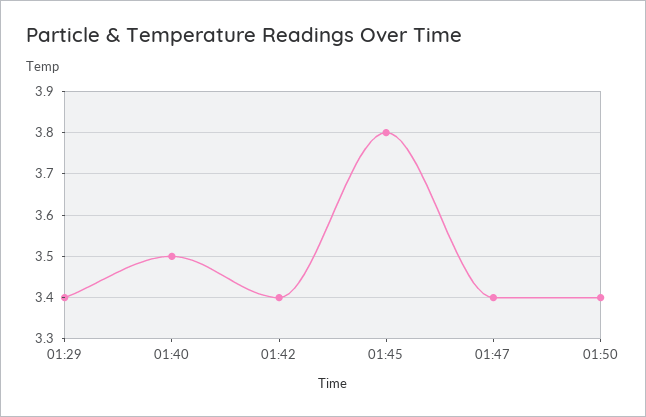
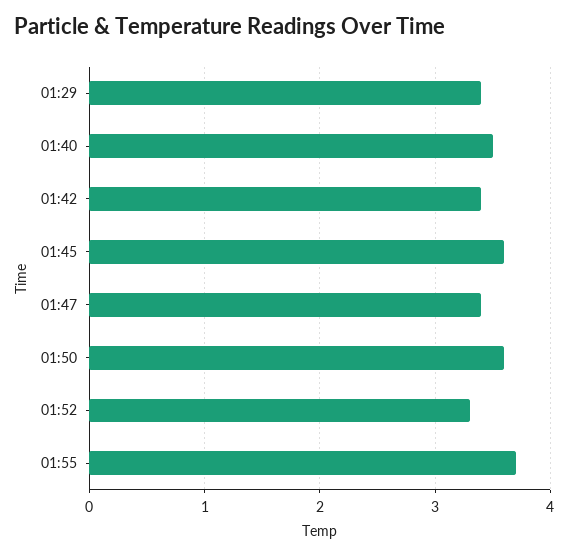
01:45: 3.8 -> 3.6
01:50: 3.4 -> 3.6
01:52: none -> 3.3
01:55: none -> 3.7

